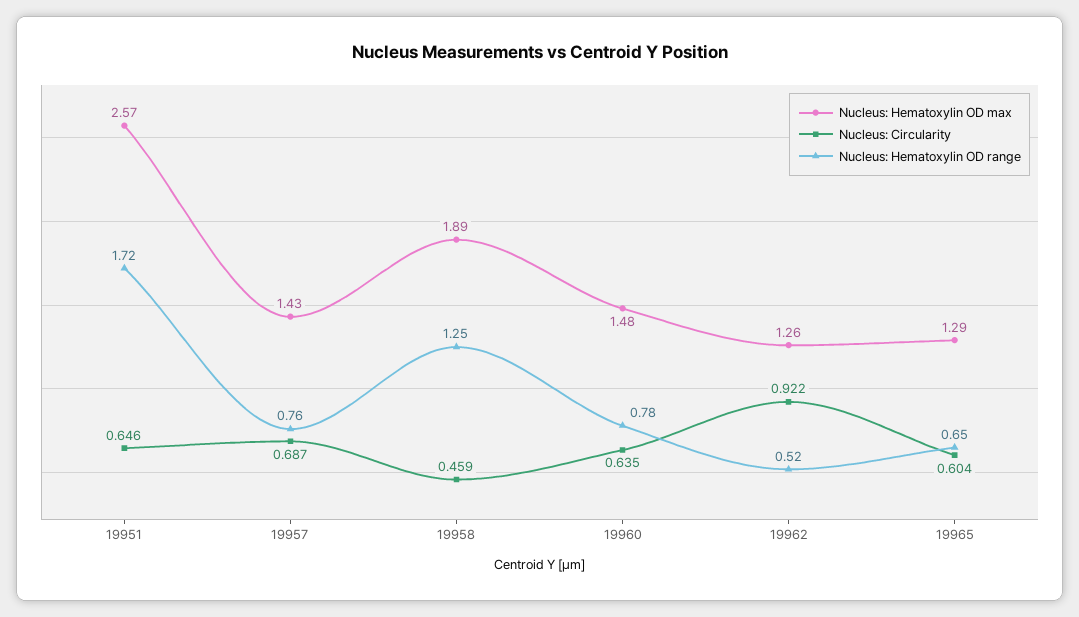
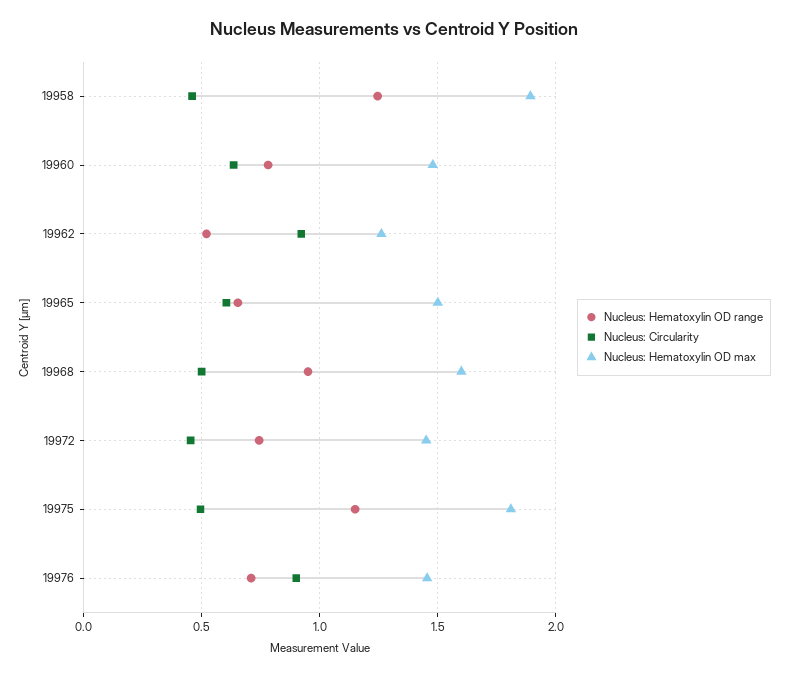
Nucleus: Hematoxylin OD max, 19951: 2.57 -> none
Nucleus: Circularity, 19951: 0.646 -> none
Nucleus: Hematoxylin OD range, 19951: 1.72 -> none
Nucleus: Hematoxylin OD max, 19957: 1.43 -> none
Nucleus: Circularity, 19957: 0.687 -> none
Nucleus: Hematoxylin OD range, 19957: 0.76 -> none
Nucleus: Hematoxylin OD max, 19965: 1.29 -> 1.5
Nucleus: Hematoxylin OD range, 19968: none -> 0.95
Nucleus: Circularity, 19968: none -> 0.5
Nucleus: Hematoxylin OD max, 19968: none -> 1.6
Nucleus: Hematoxylin OD range, 19972: none -> 0.75
Nucleus: Circularity, 19972: none -> 0.45
Nucleus: Hematoxylin OD max, 19972: none -> 1.45
Nucleus: Hematoxylin OD range, 19975: none -> 1.15
Nucleus: Circularity, 19975: none -> 0.5
Nucleus: Hematoxylin OD max, 19975: none -> 1.8
Nucleus: Hematoxylin OD range, 19976: none -> 0.7
Nucleus: Circularity, 19976: none -> 0.9
Nucleus: Hematoxylin OD max, 19976: none -> 1.45

